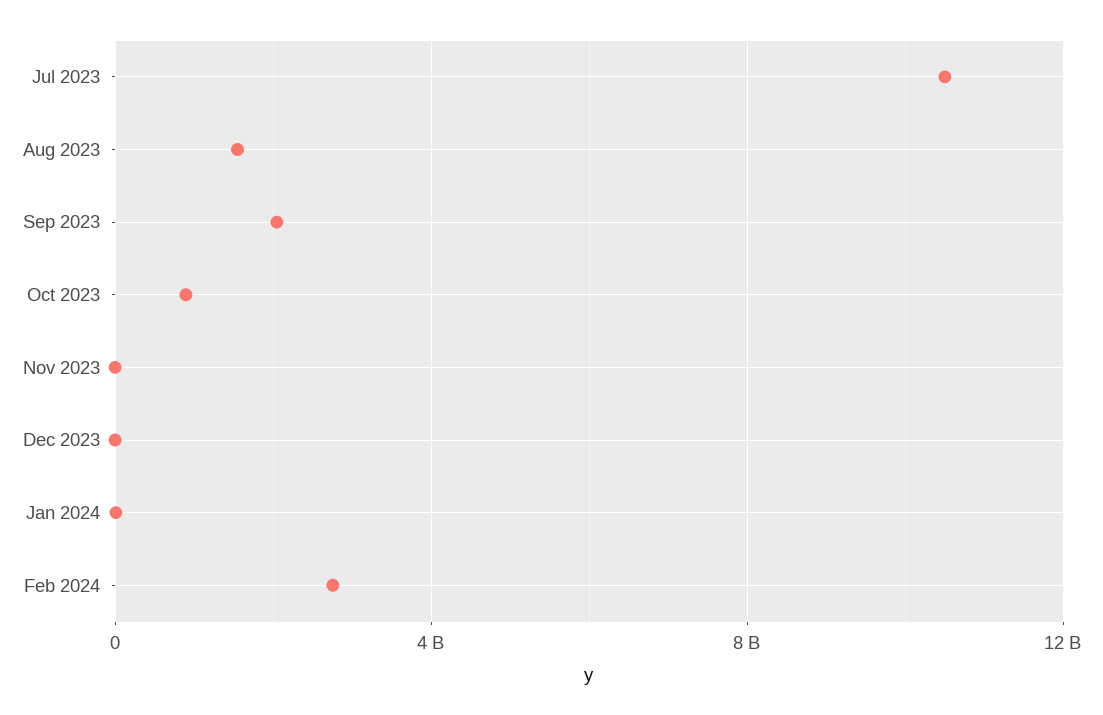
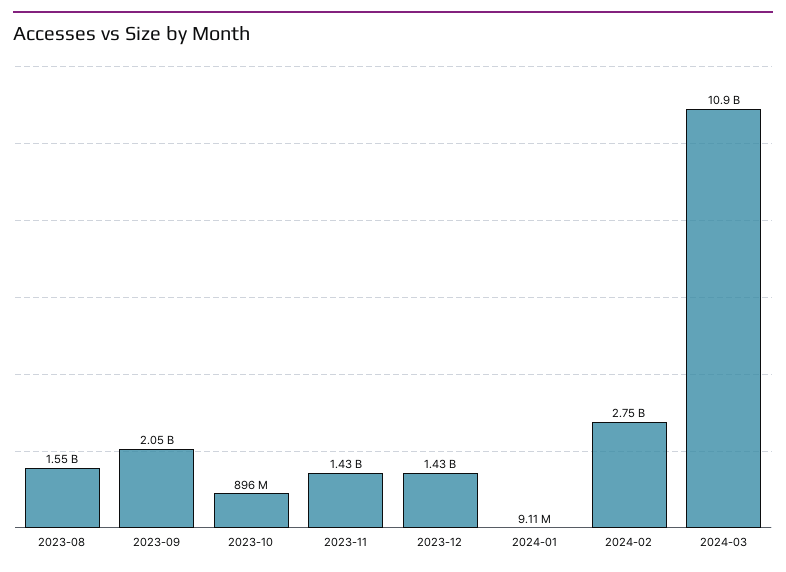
Jul 2023: 10500000000 -> none
Nov 2023: 0 -> 1430000000
Dec 2023: 0 -> 1430000000
2024-03: none -> 10900000000

